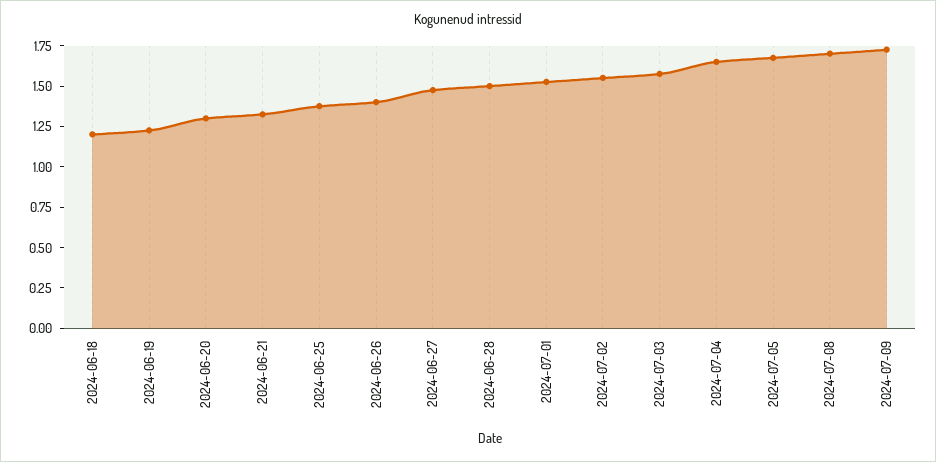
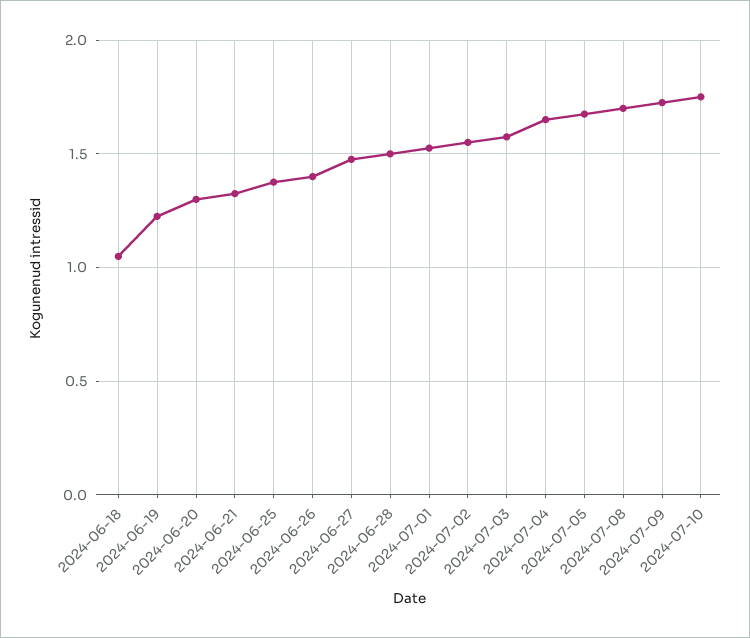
2024-06-18: 1.2 -> 1.05
2024-07-10: none -> 1.75

